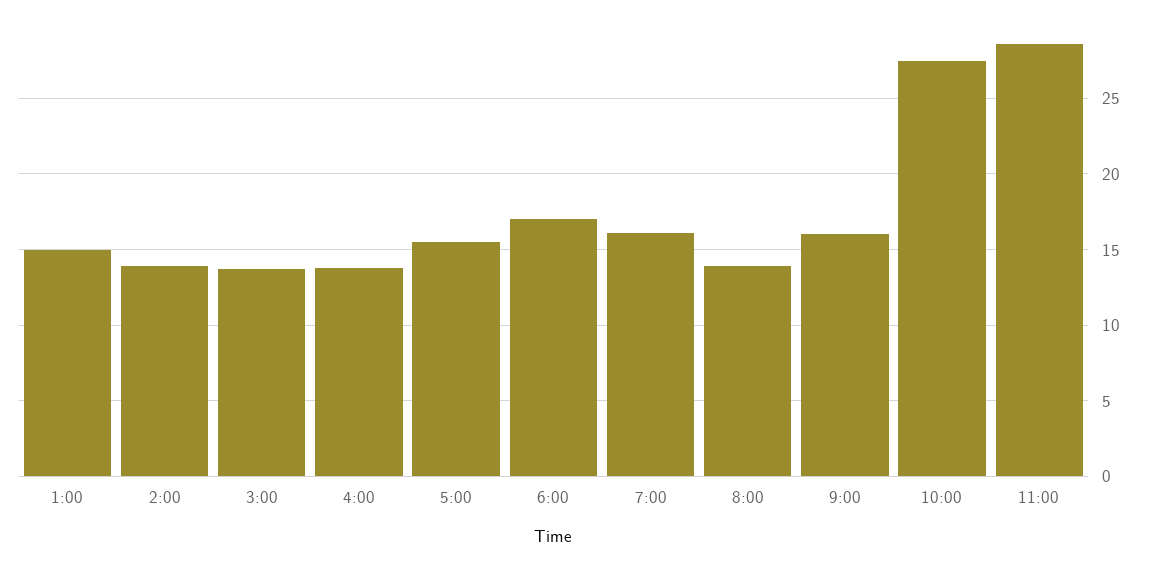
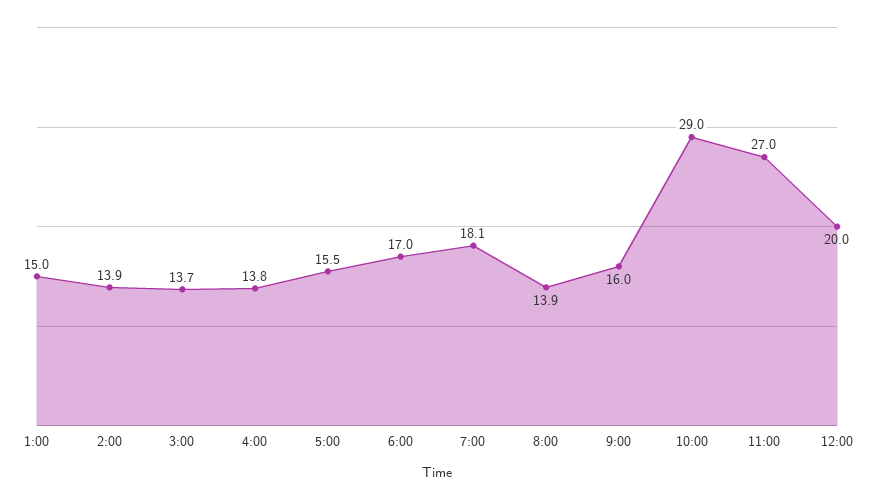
7:00: 16 -> 18.1
10:00: 27.5 -> 29
11:00: 28.5 -> 27
12:00: none -> 20

